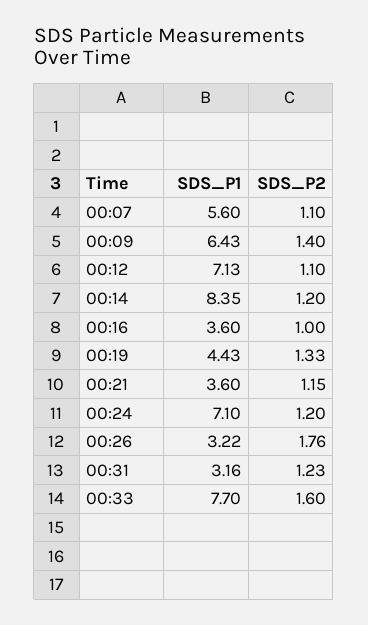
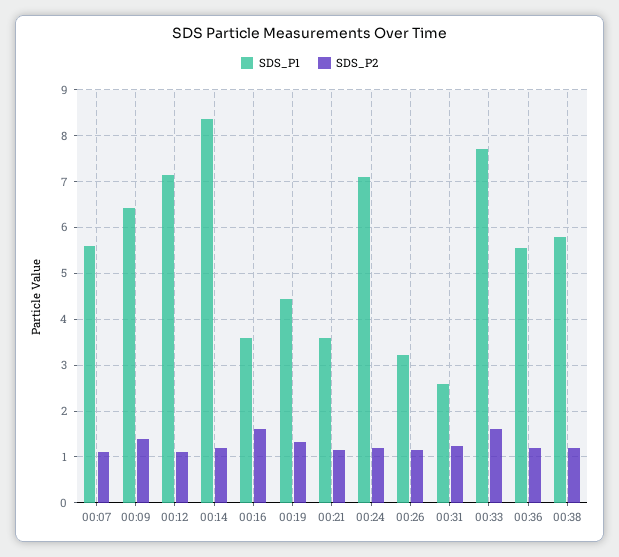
SDS_P2, 00:16: 1 -> 1.6
SDS_P2, 00:26: 1.76 -> 1.2
SDS_P1, 00:31: 3.16 -> 2.6
SDS_P1, 00:36: none -> 5.6
SDS_P2, 00:36: none -> 1.2
SDS_P1, 00:38: none -> 5.8
SDS_P2, 00:38: none -> 1.2

